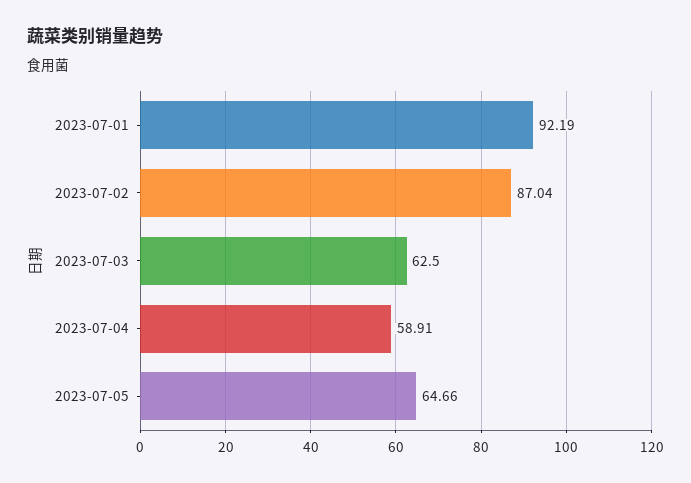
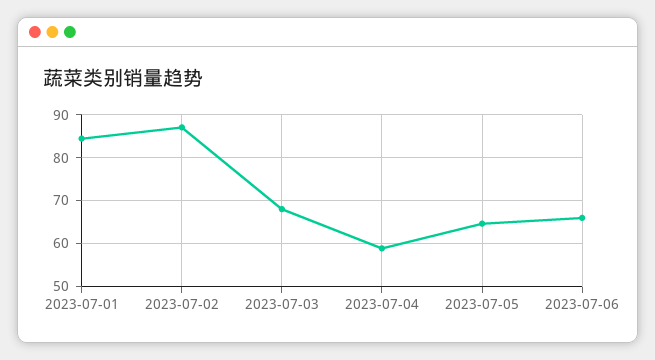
2023-07-01: 92.19 -> 84
2023-07-03: 62.5 -> 68
2023-07-06: none -> 66

